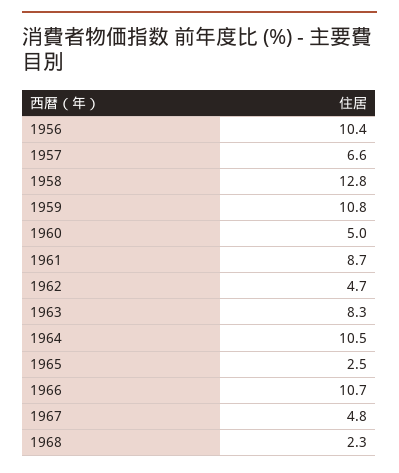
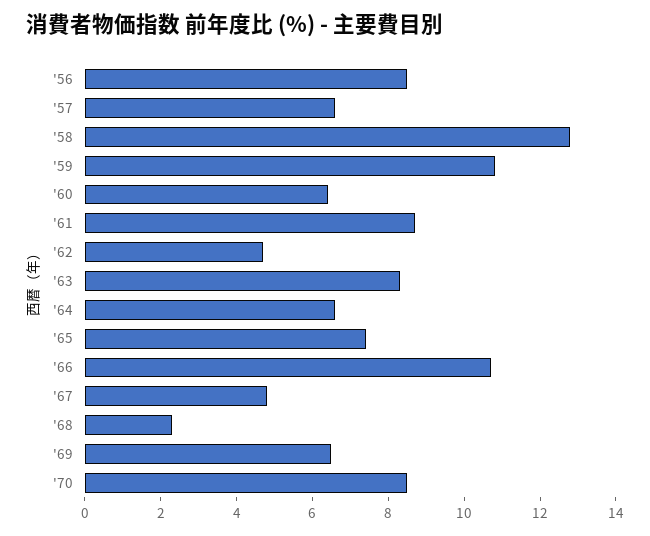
1956: 10.4 -> 8.5
1960: 5 -> 6.5
1964: 10.5 -> 6.5
1965: 2.5 -> 7.5
'69: none -> 6.5
'70: none -> 8.5

